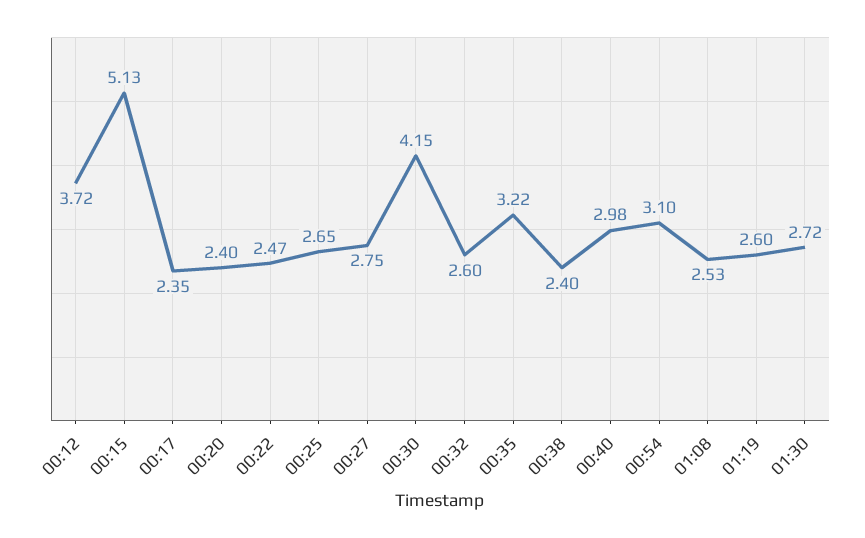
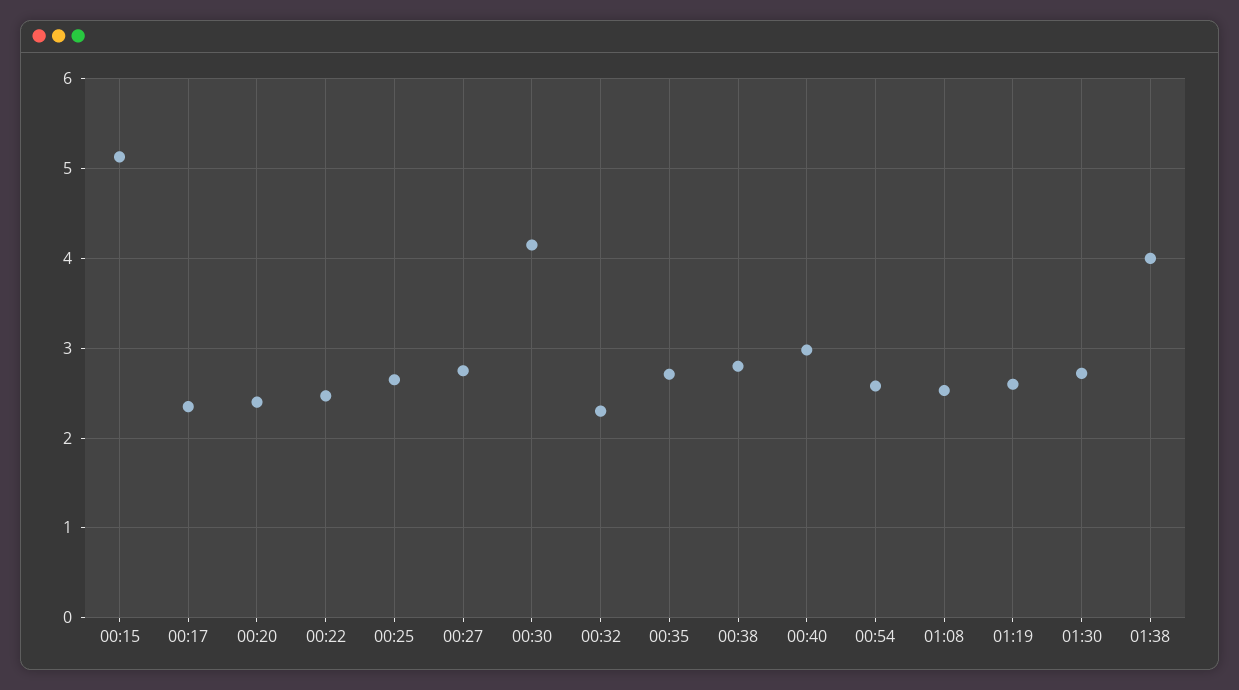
00:12: 3.72 -> none
00:32: 2.6 -> 2.3
00:35: 3.22 -> 2.7
00:38: 2.4 -> 2.8
00:54: 3.1 -> 2.6
01:38: none -> 4

